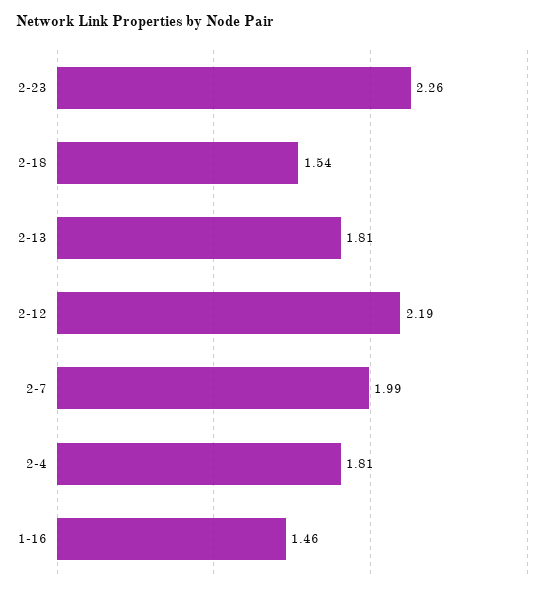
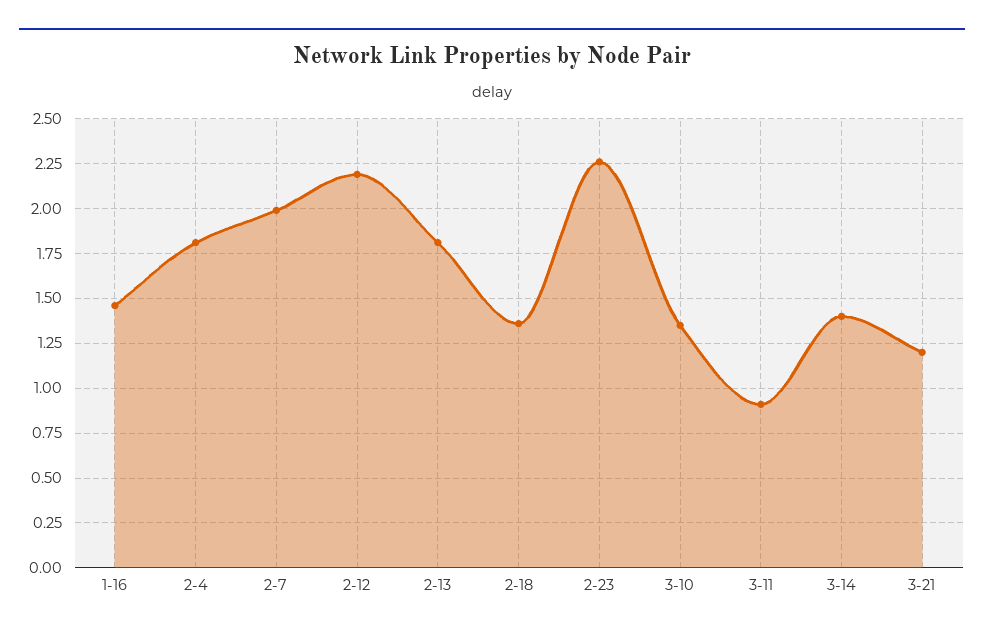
2-18: 1.54 -> 1.35
3-10: none -> 1.35
3-11: none -> 0.9
3-14: none -> 1.4
3-21: none -> 1.2

